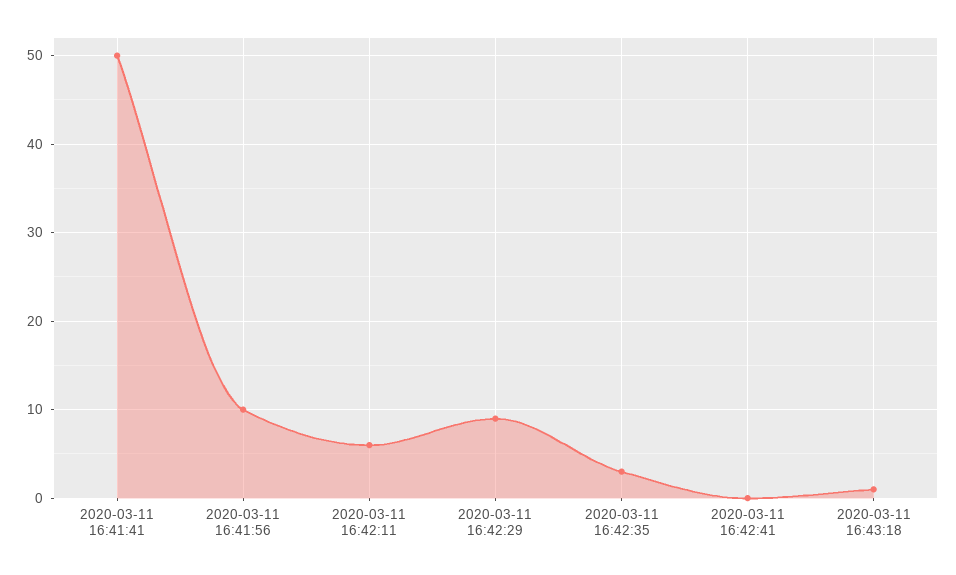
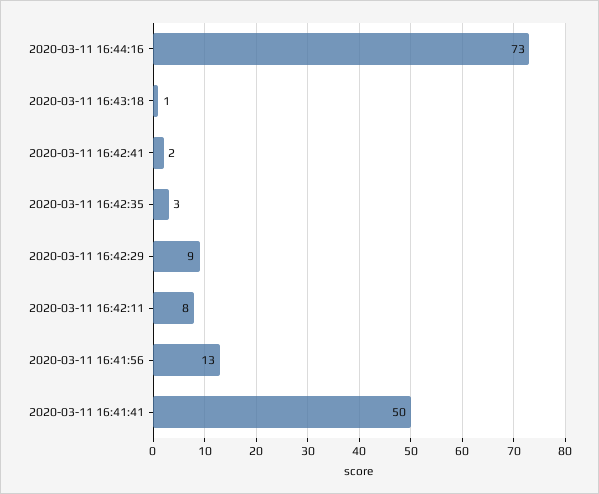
2020-03-11 16:41:56: 10 -> 13
2020-03-11 16:42:11: 6 -> 8
2020-03-11 16:42:41: 0 -> 2
2020-03-11 16:44:16: none -> 73

